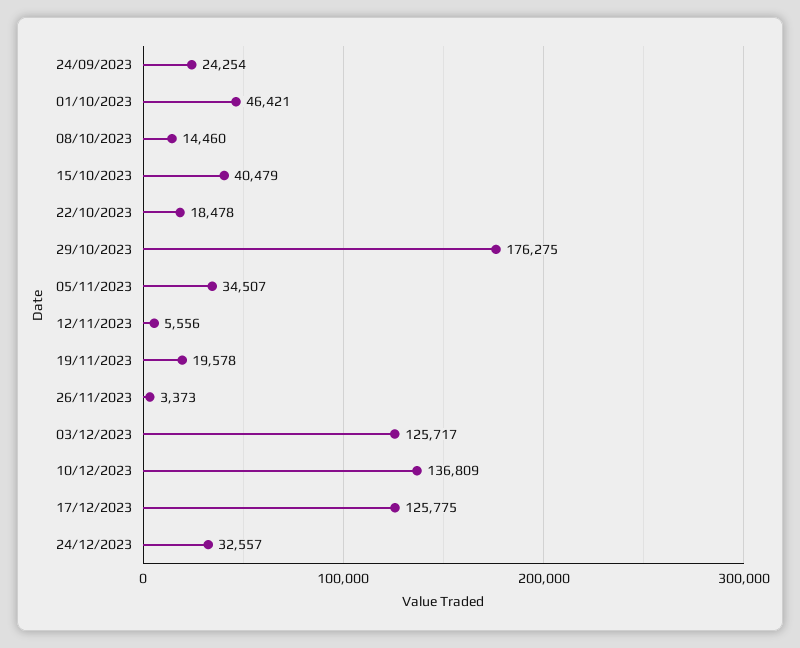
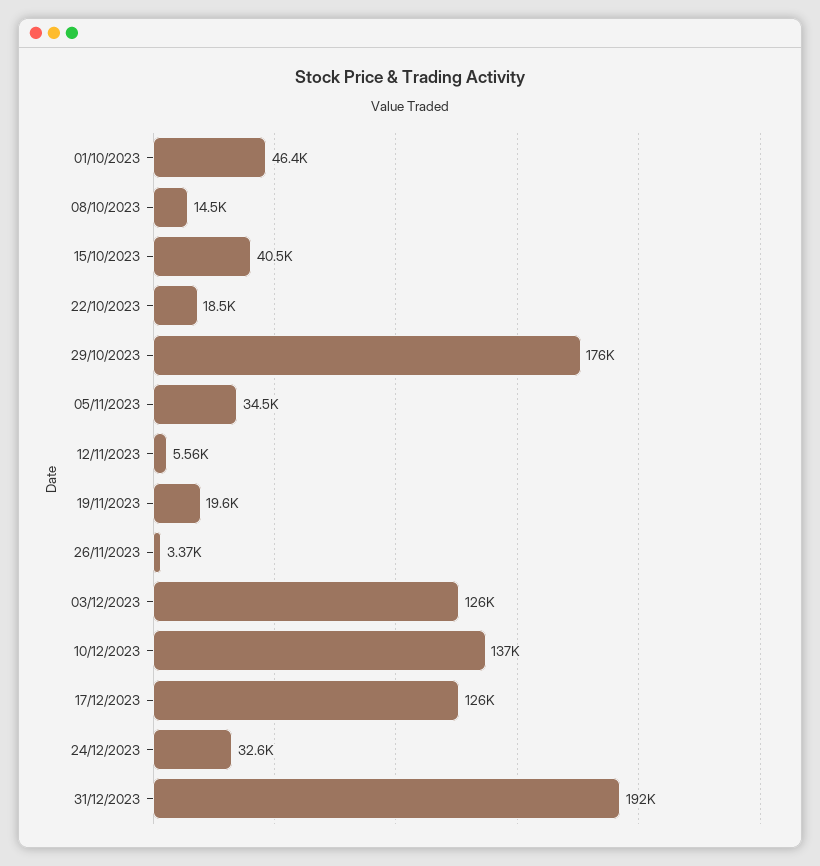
24/09/2023: 24254 -> none
31/12/2023: none -> 192000

